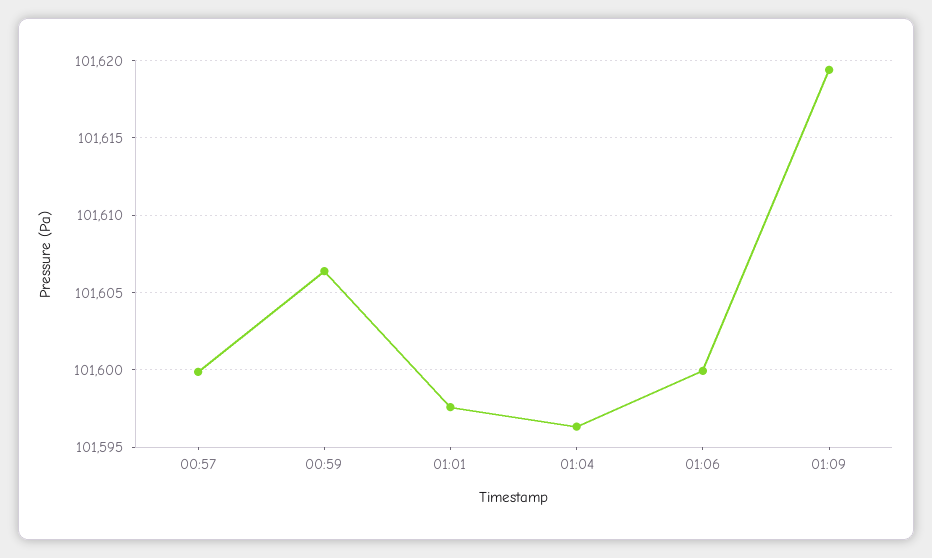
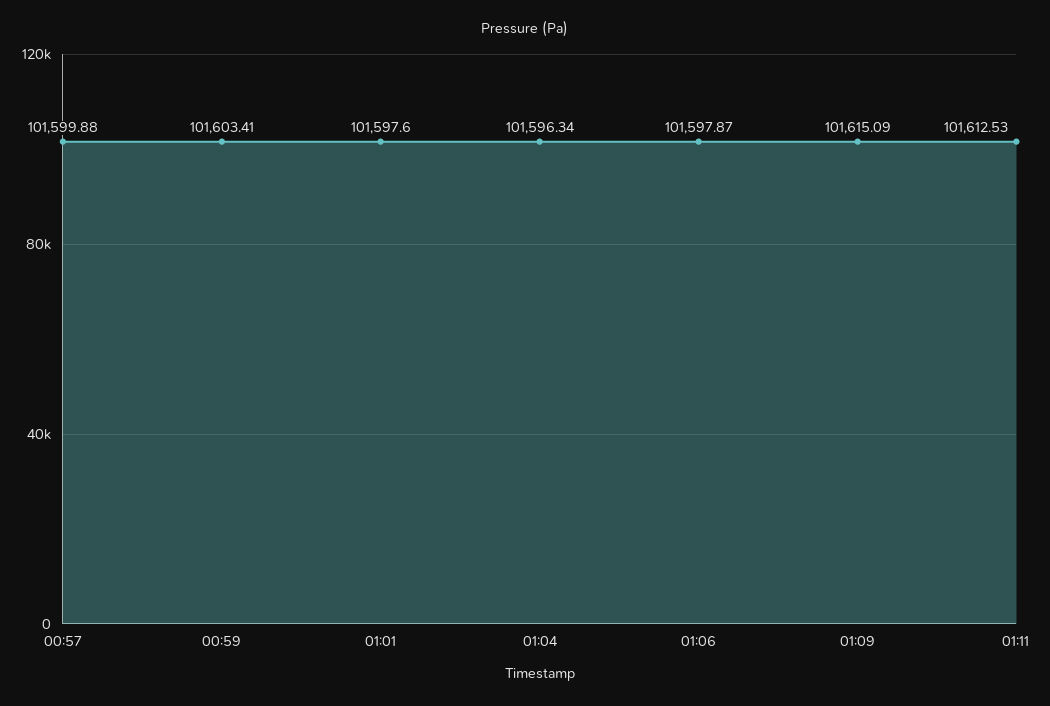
00:59: 101606.5 -> 101603.41
01:06: 101600 -> 101597.87
01:09: 101619.5 -> 101615.09
01:11: none -> 101612.53

